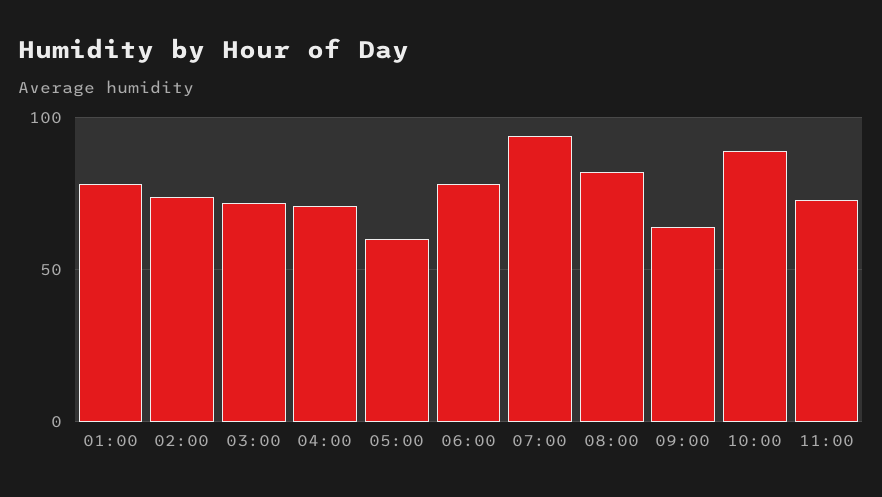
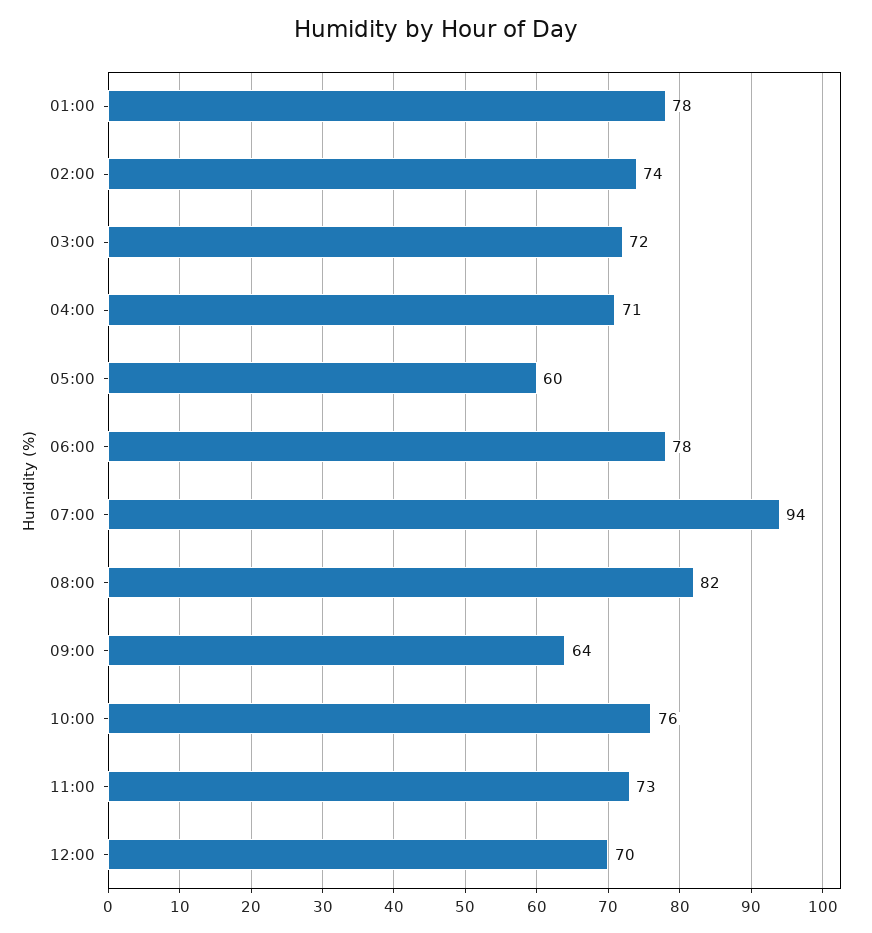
10:00: 90 -> 76
12:00: none -> 70

